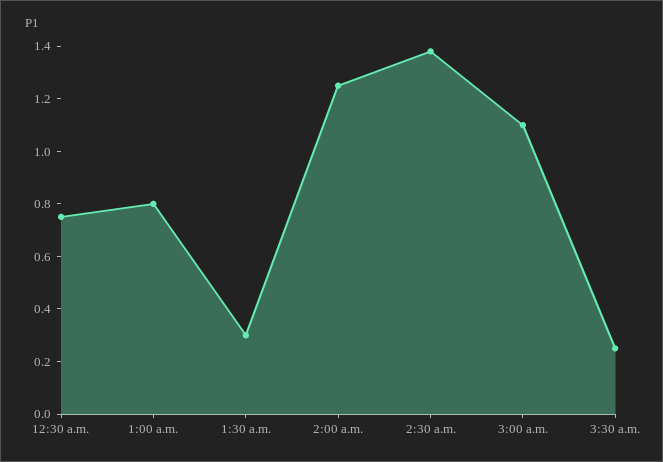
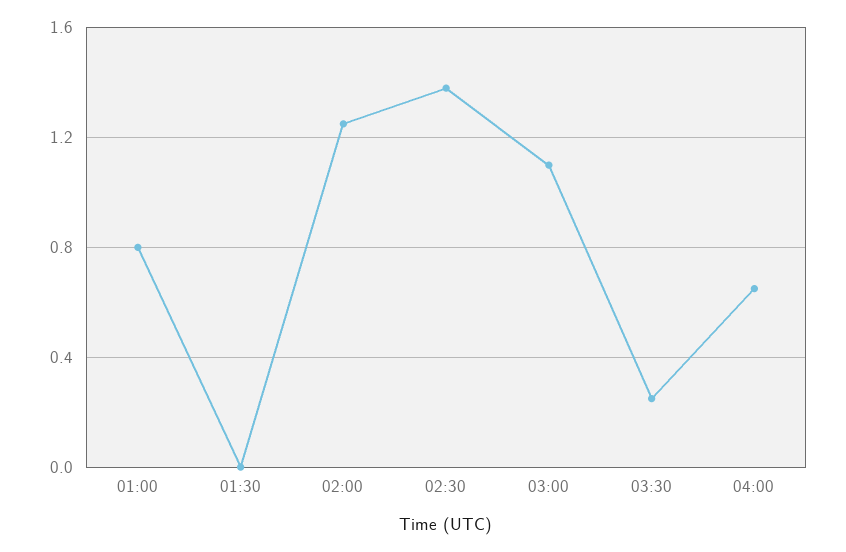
12:30 a.m.: 0.75 -> none
1:30 a.m.: 0.3 -> 0
04:00: none -> 0.65

